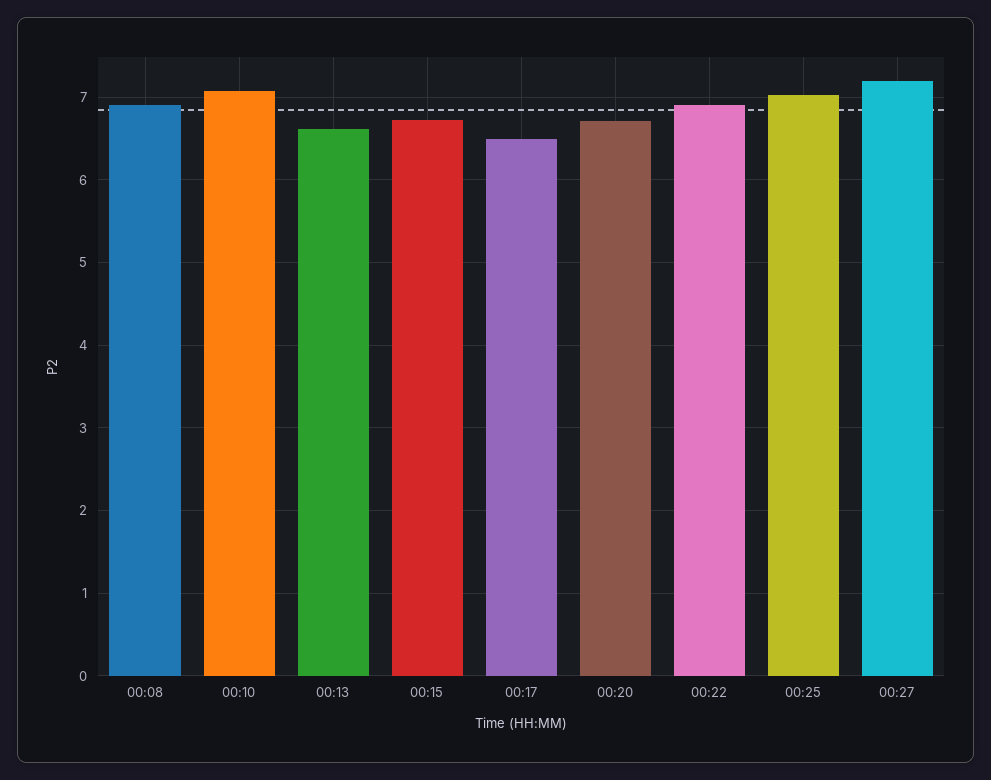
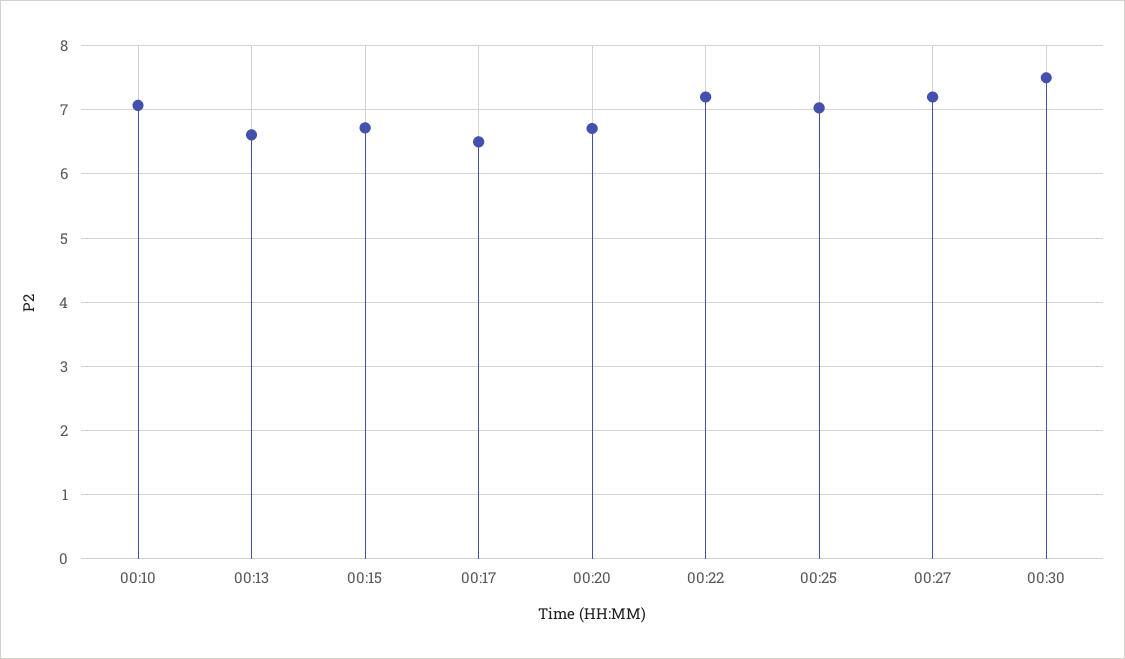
00:08: 6.9 -> none
00:22: 6.9 -> 7.2
00:30: none -> 7.5

